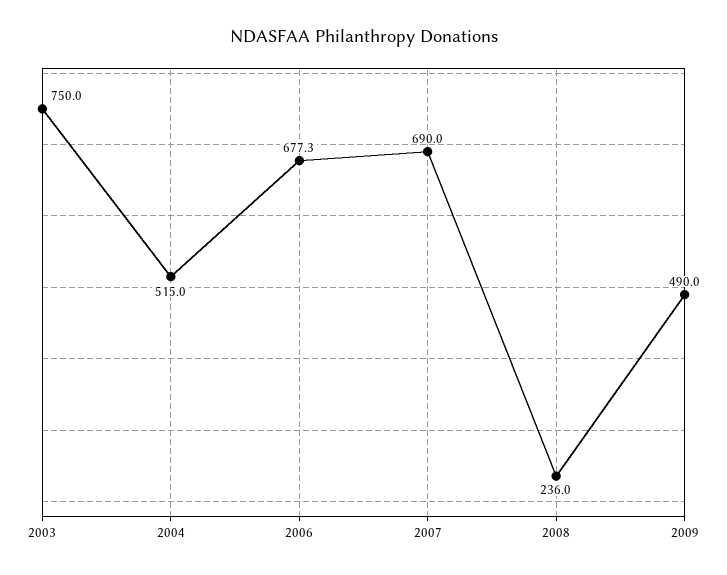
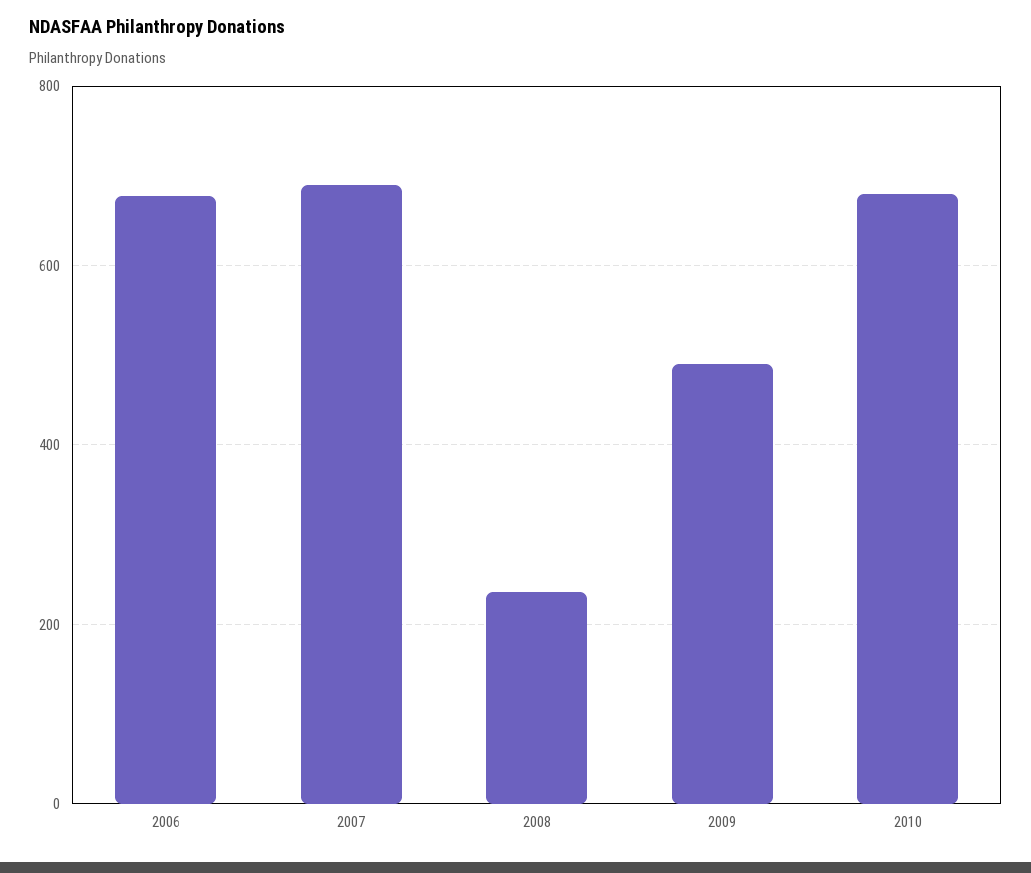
2003: 750 -> none
2004: 515 -> none
2010: none -> 680

